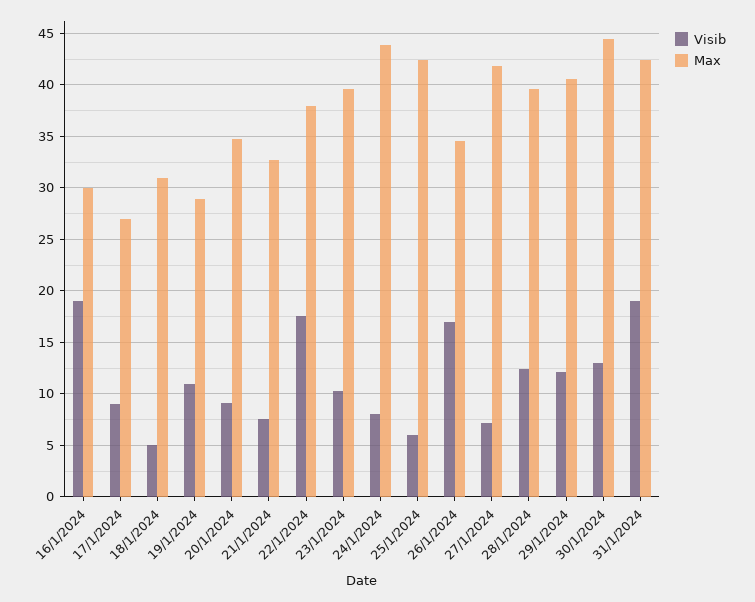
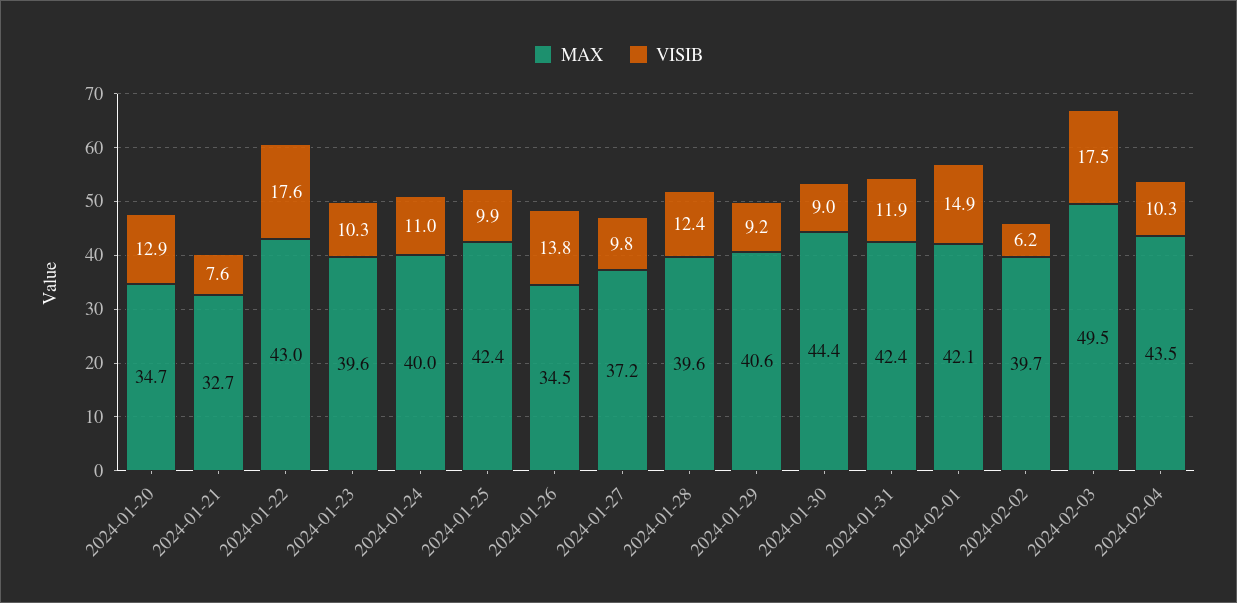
Visib, 16/1/2024: 19 -> none
Max, 16/1/2024: 30 -> none
Visib, 17/1/2024: 9 -> none
Max, 17/1/2024: 27 -> none
Visib, 18/1/2024: 5 -> none
Max, 18/1/2024: 31 -> none
Visib, 19/1/2024: 11 -> none
Max, 19/1/2024: 29 -> none
Visib, 20/1/2024: 9 -> 12.9
Max, 22/1/2024: 38 -> 43
Visib, 24/1/2024: 8 -> 11
Max, 24/1/2024: 44 -> 40
Visib, 25/1/2024: 6 -> 9.9
Visib, 26/1/2024: 17 -> 13.8
Visib, 27/1/2024: 7 -> 9.8
Max, 27/1/2024: 42 -> 37.2
Visib, 29/1/2024: 12 -> 9.2
Visib, 30/1/2024: 13 -> 9
Visib, 31/1/2024: 19 -> 11.9
Max, 2024-02-01: none -> 42.1
Visib, 2024-02-01: none -> 14.9
Max, 2024-02-02: none -> 39.7
Visib, 2024-02-02: none -> 6.2
Max, 2024-02-03: none -> 49.5
Visib, 2024-02-03: none -> 17.5
Max, 2024-02-04: none -> 43.5
Visib, 2024-02-04: none -> 10.3

